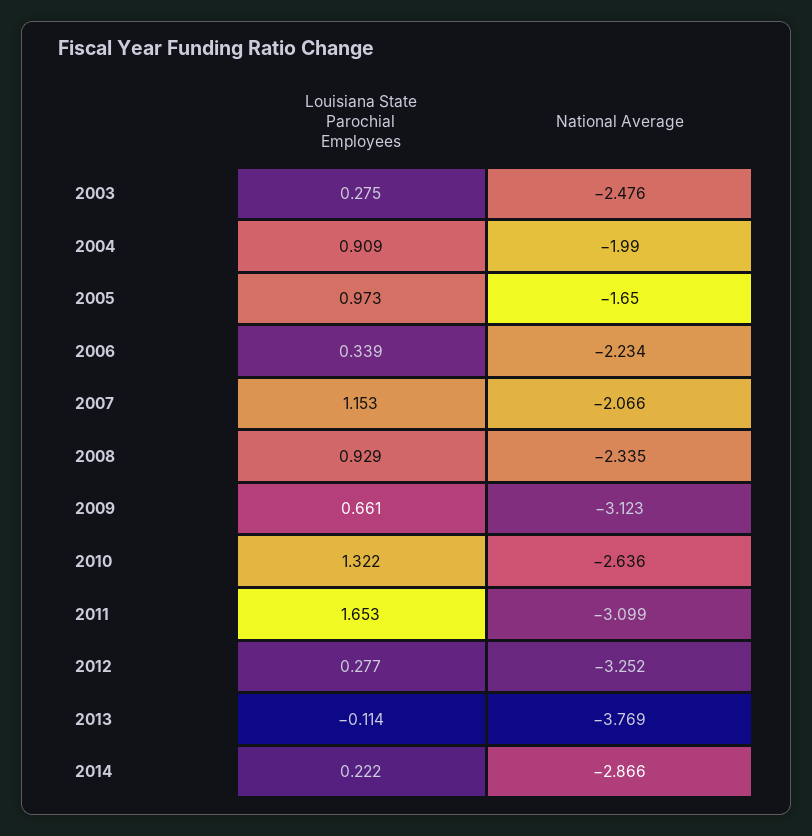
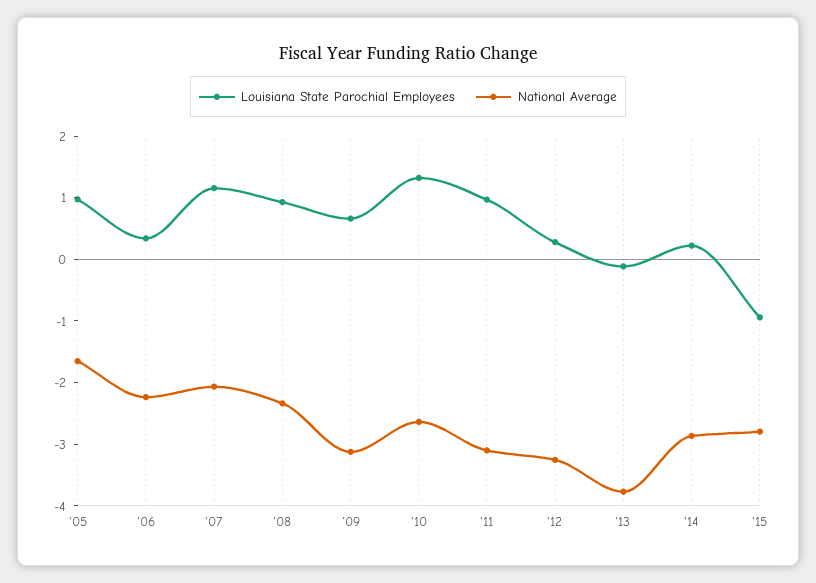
Louisiana State Parochial Employees, 2003: 0.275 -> none
National Average, 2003: -2.476 -> none
Louisiana State Parochial Employees, 2004: 0.909 -> none
National Average, 2004: -1.99 -> none
Louisiana State Parochial Employees, 2011: 1.653 -> 1
Louisiana State Parochial Employees, '15: none -> -1
National Average, '15: none -> -2.8

